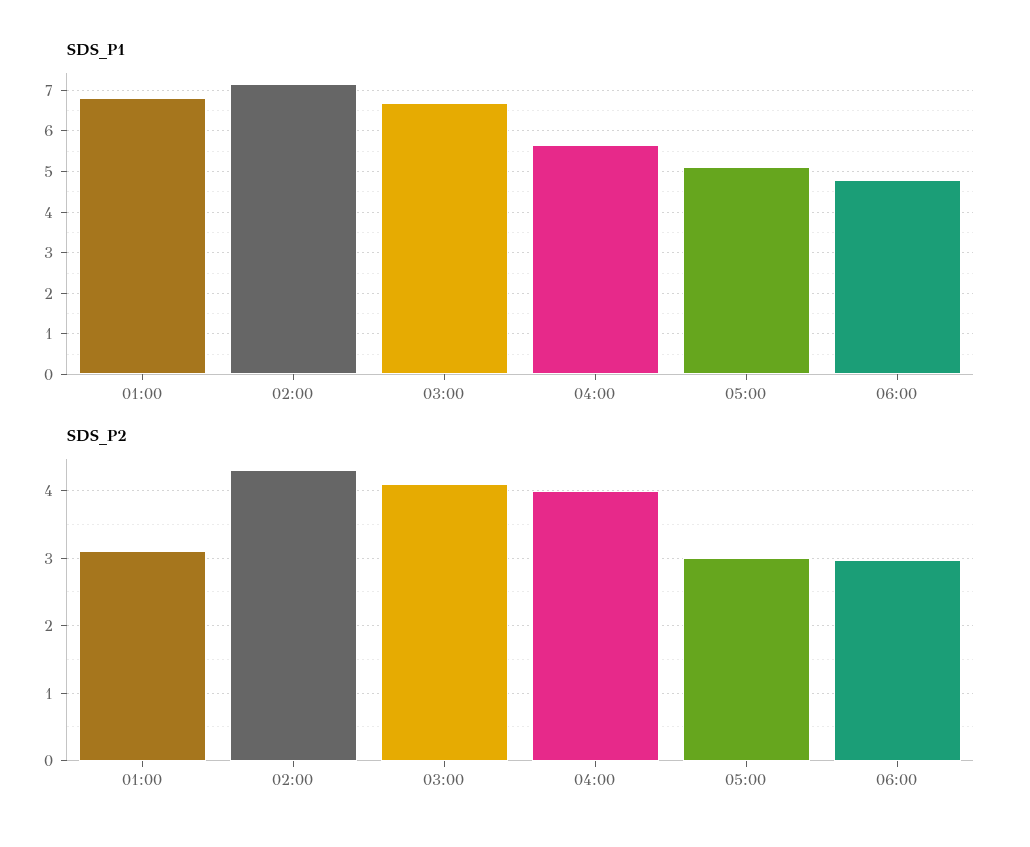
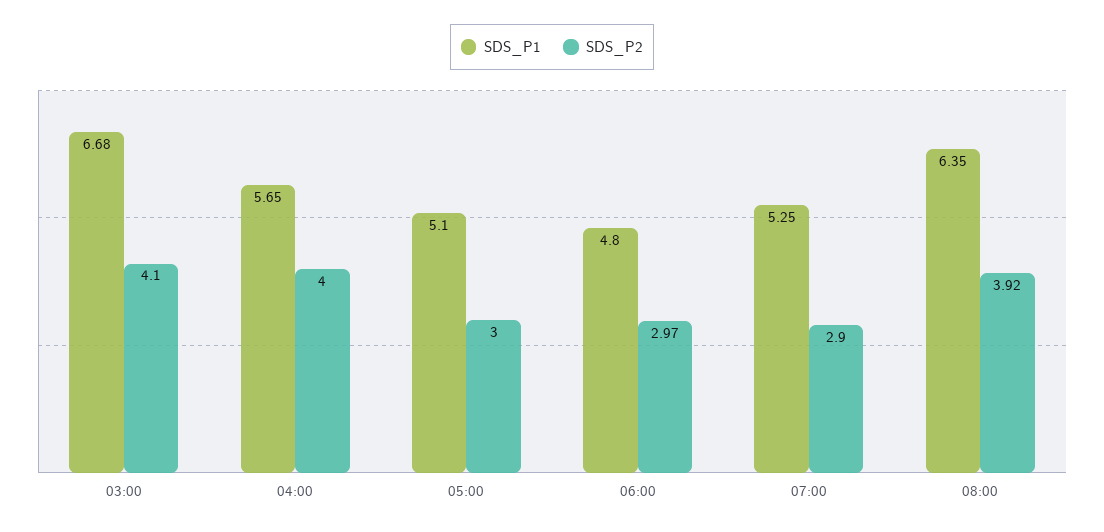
SDS_P1, 01:00: 6.8 -> none
SDS_P1, 02:00: 7.2 -> none
SDS_P2, 01:00: 3.1 -> none
SDS_P2, 02:00: 4.3 -> none
SDS_P1, 07:00: none -> 5.25
SDS_P2, 07:00: none -> 2.9
SDS_P1, 08:00: none -> 6.35
SDS_P2, 08:00: none -> 3.92

